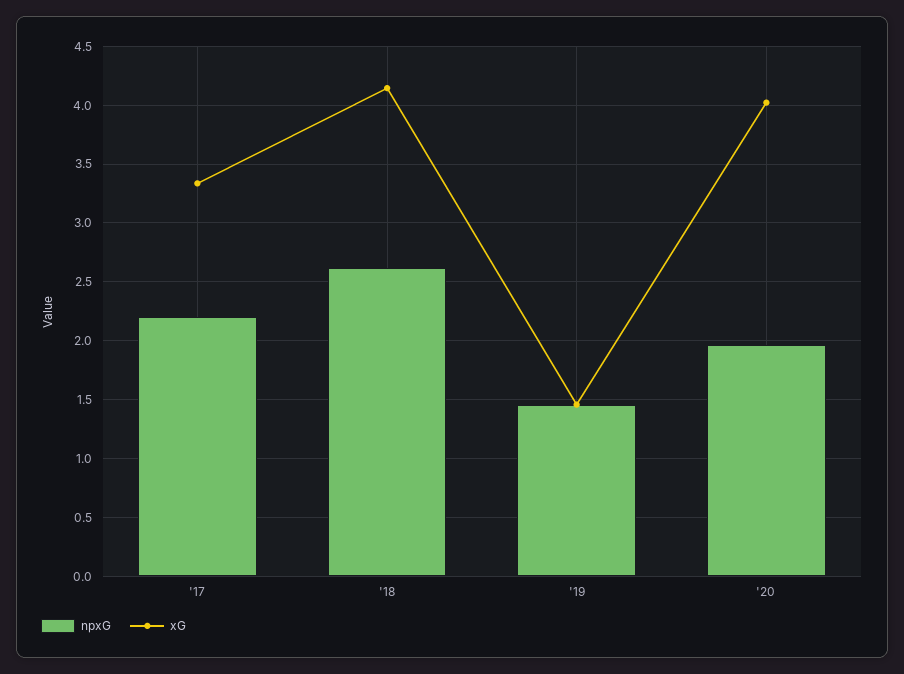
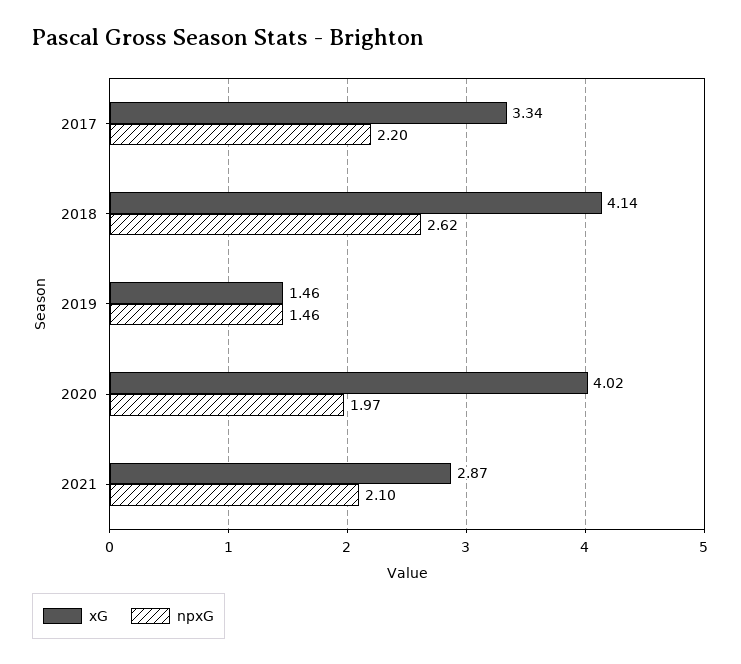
xG, 2021: none -> 2.87
npxG, 2021: none -> 2.1

